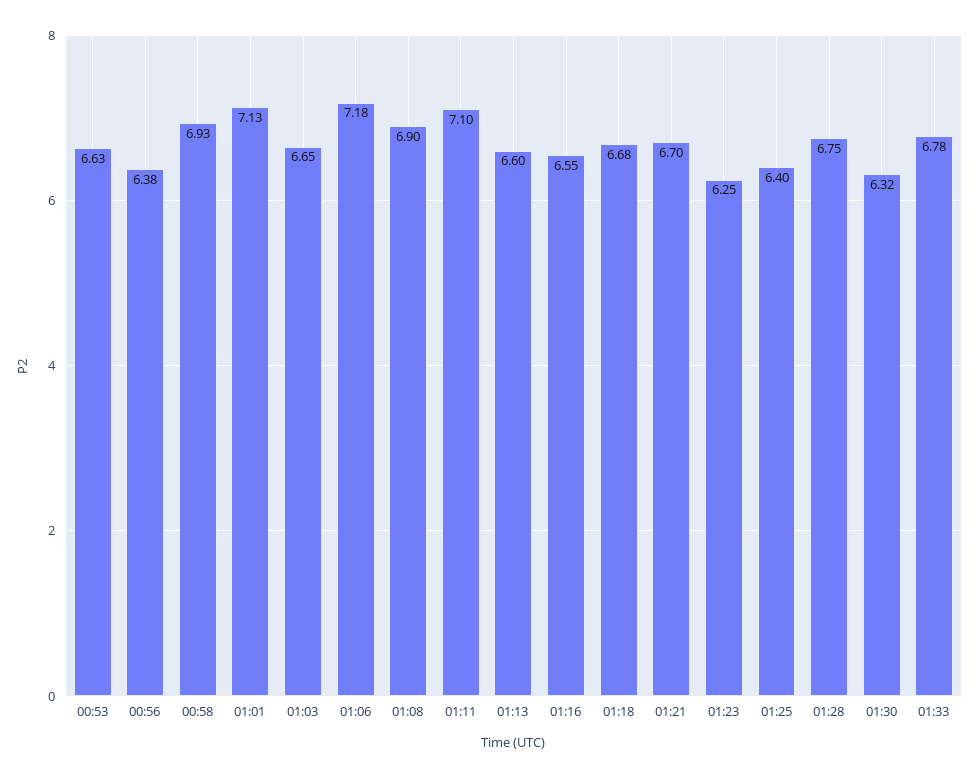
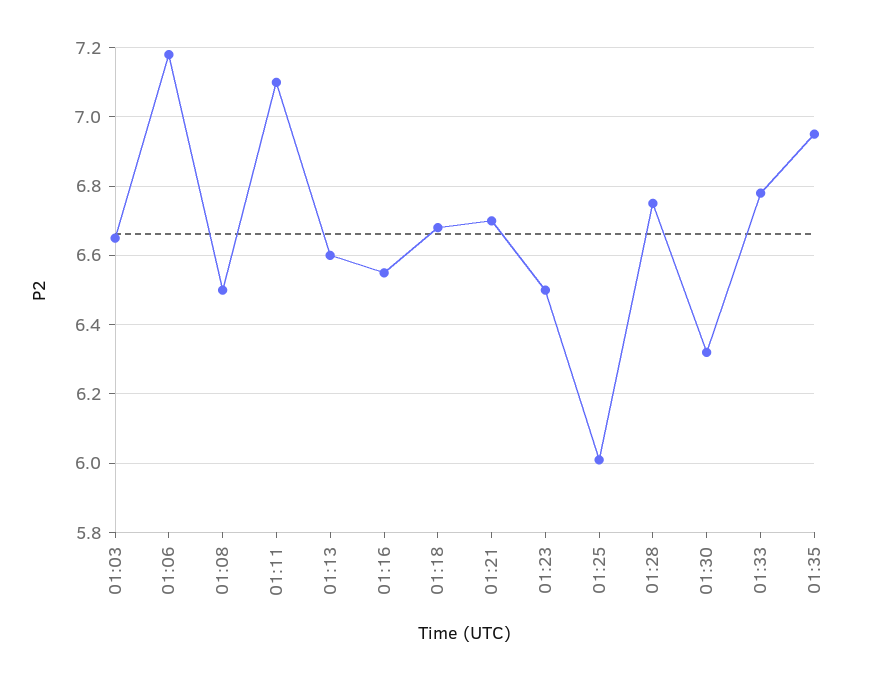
00:53: 6.63 -> none
00:56: 6.38 -> none
00:58: 6.93 -> none
01:01: 7.13 -> none
01:08: 6.9 -> 6.5
01:23: 6.25 -> 6.5
01:25: 6.4 -> 6
01:35: none -> 6.95

